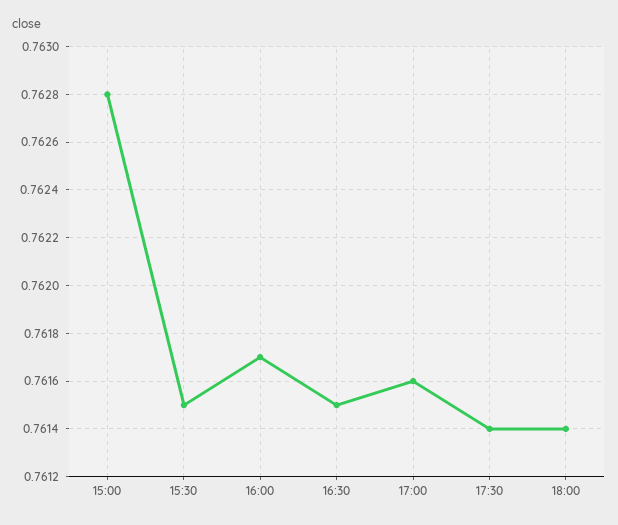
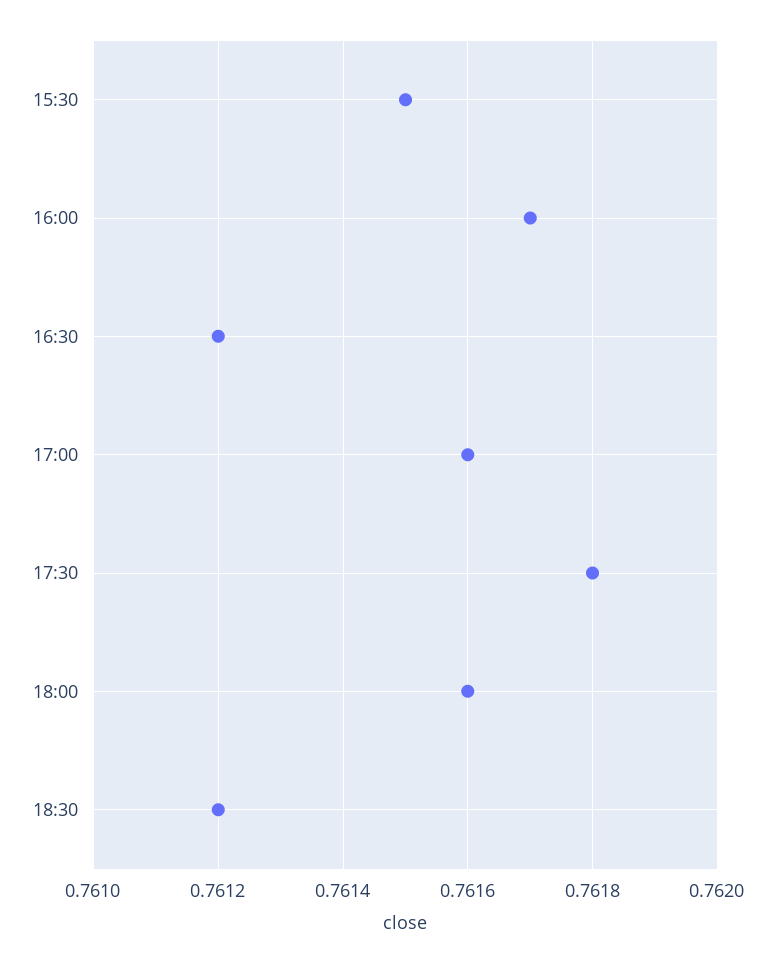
15:00: 0.7628 -> none
16:30: 0.7615 -> 0.7612
17:30: 0.7614 -> 0.7618
18:00: 0.7614 -> 0.7616
18:30: none -> 0.7612

